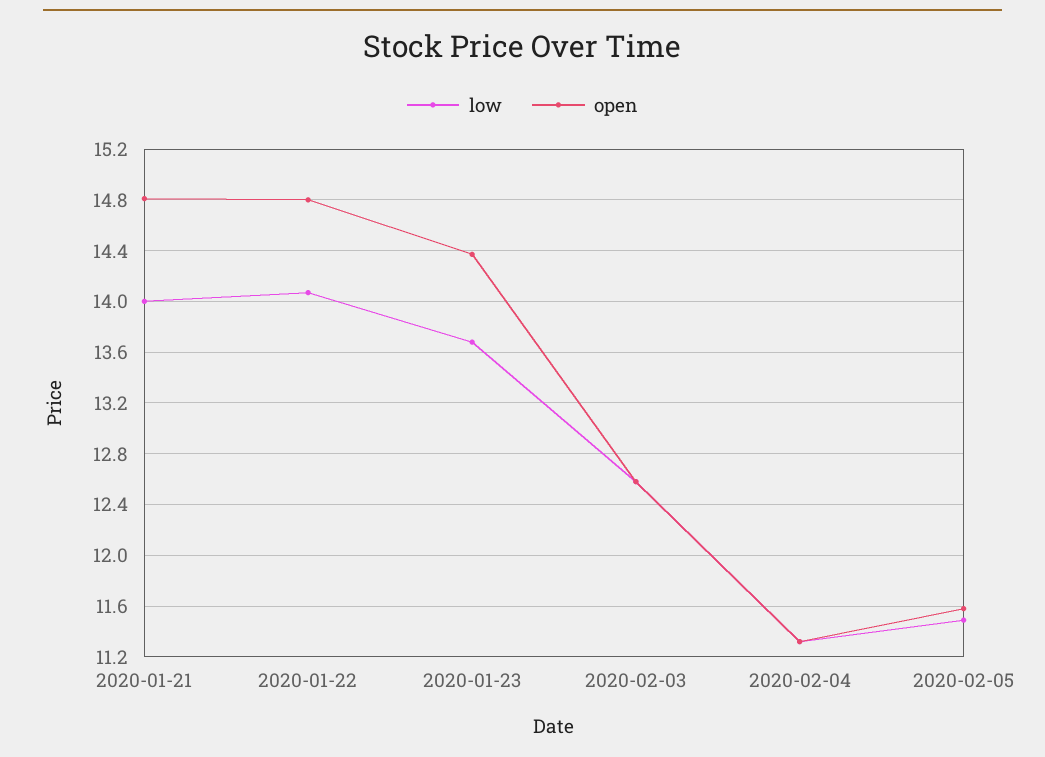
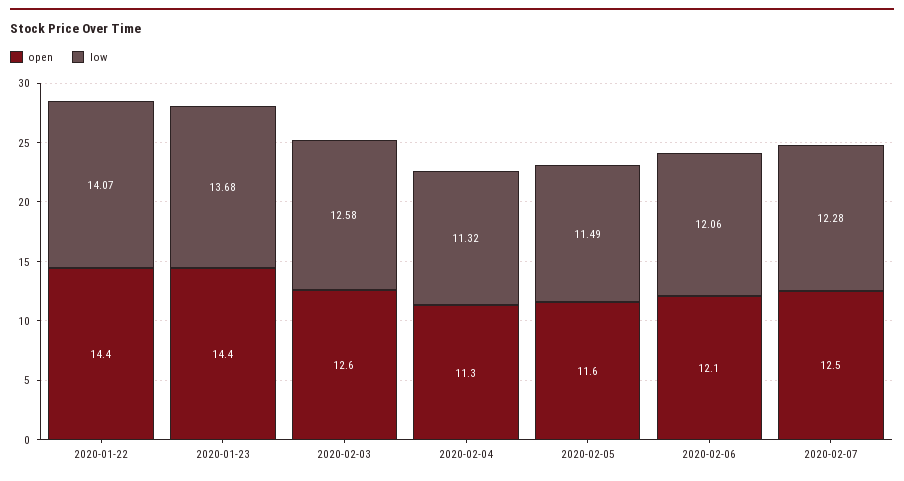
low, 2020-01-21: 14 -> none
open, 2020-01-21: 14.8 -> none
open, 2020-01-22: 14.8 -> 14.4
open, 2020-02-06: none -> 12.1
low, 2020-02-06: none -> 12.06
open, 2020-02-07: none -> 12.5
low, 2020-02-07: none -> 12.28

